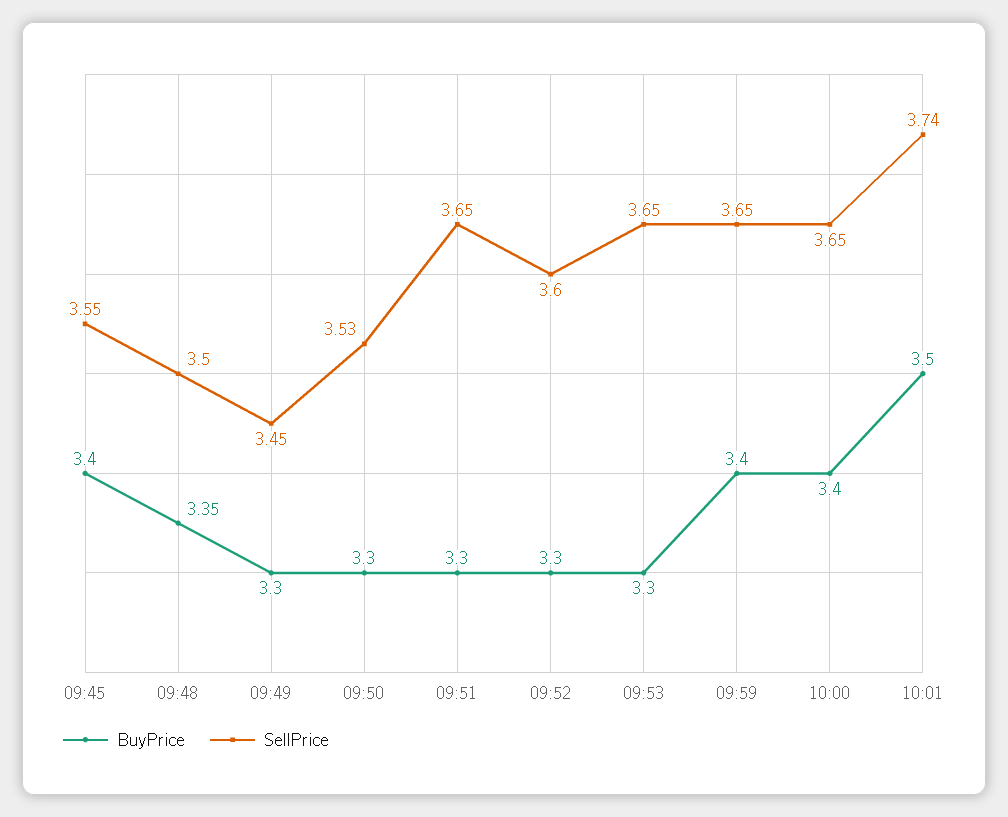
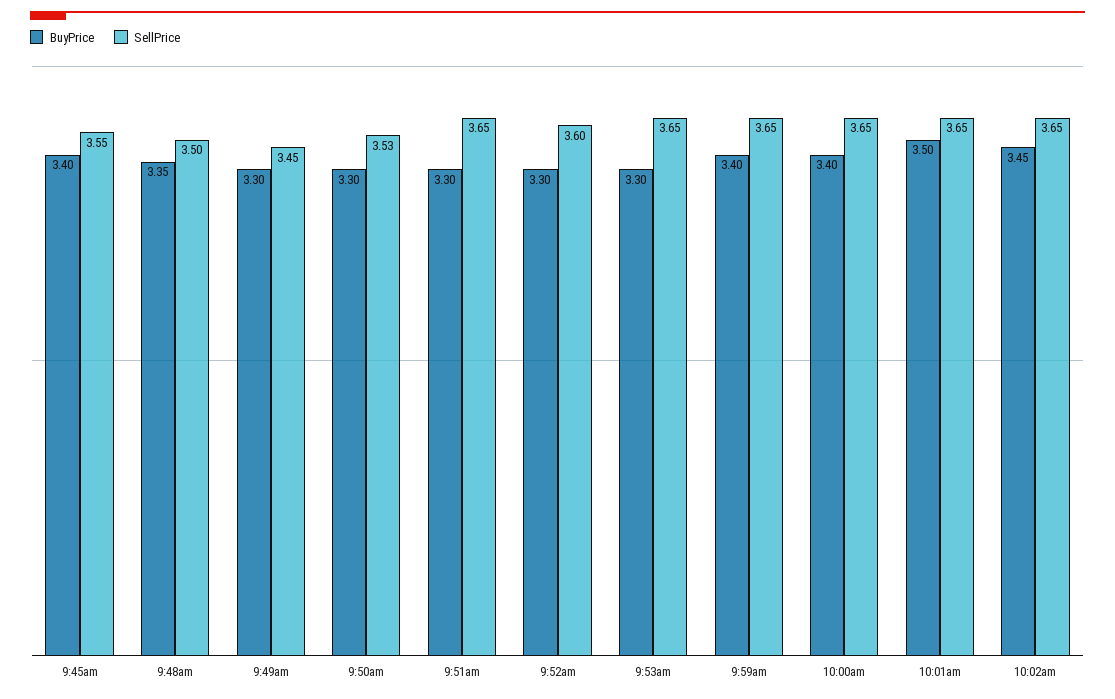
SellPrice, 10:01: 3.74 -> 3.65
BuyPrice, 10:02am: none -> 3.45
SellPrice, 10:02am: none -> 3.65

